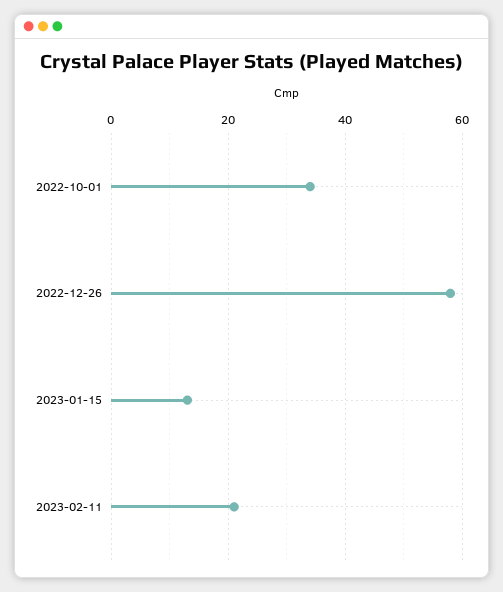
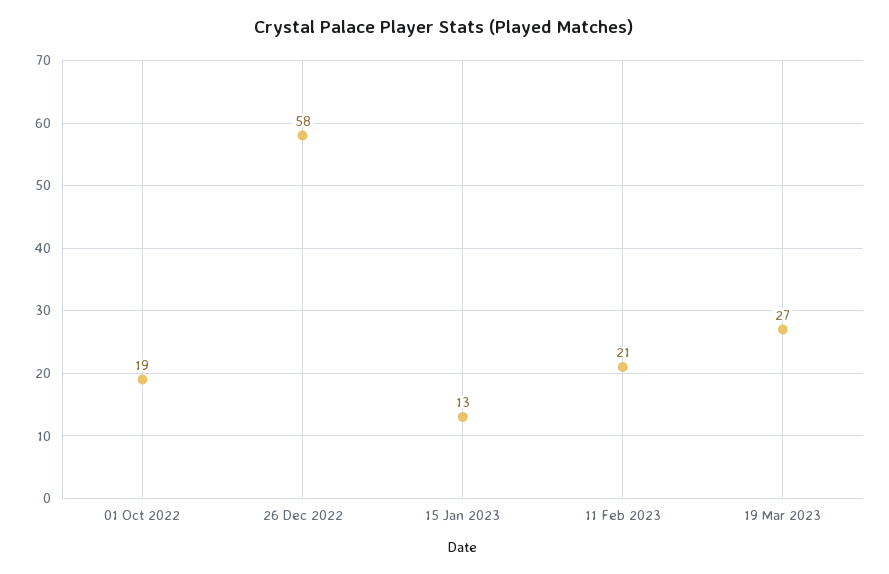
2022-10-01: 35 -> 19
19 Mar 2023: none -> 27

